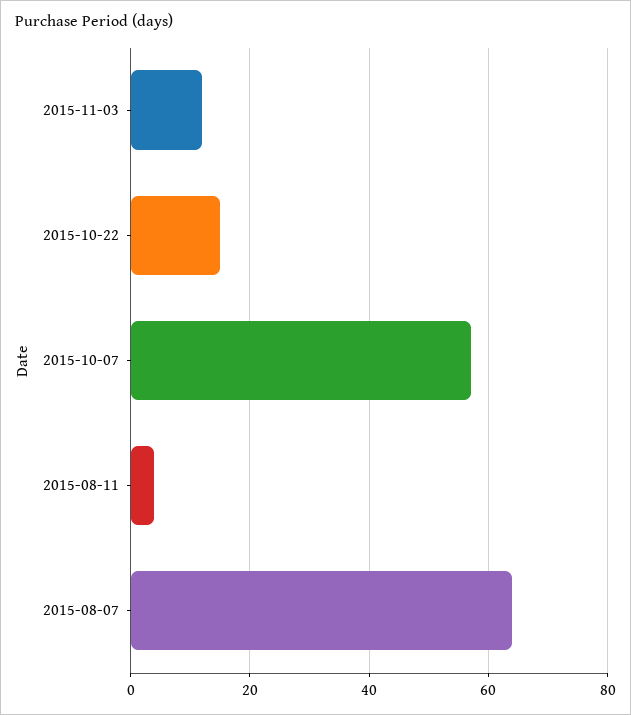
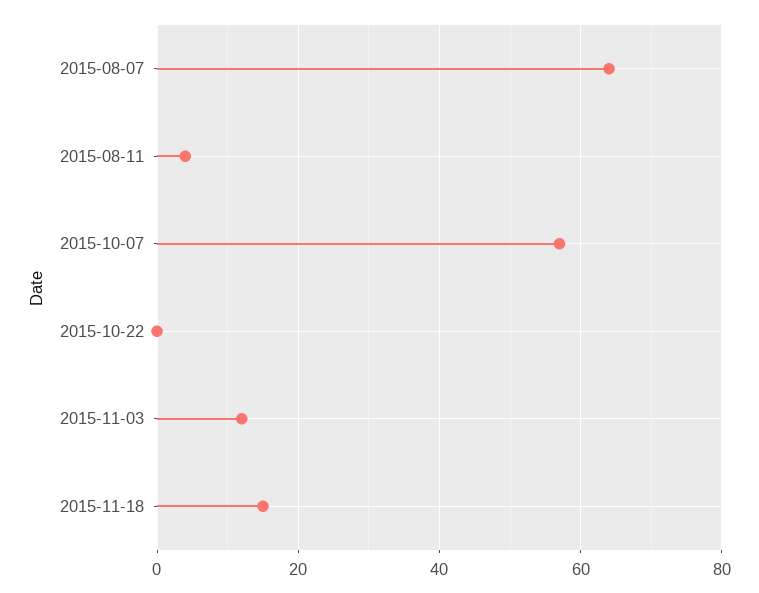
2015-10-22: 15 -> 0
2015-11-18: none -> 15

